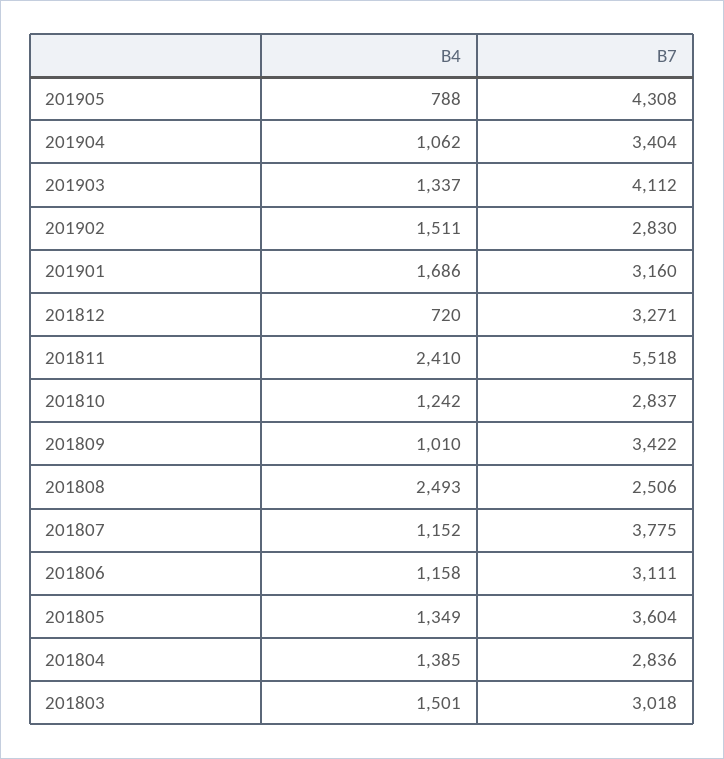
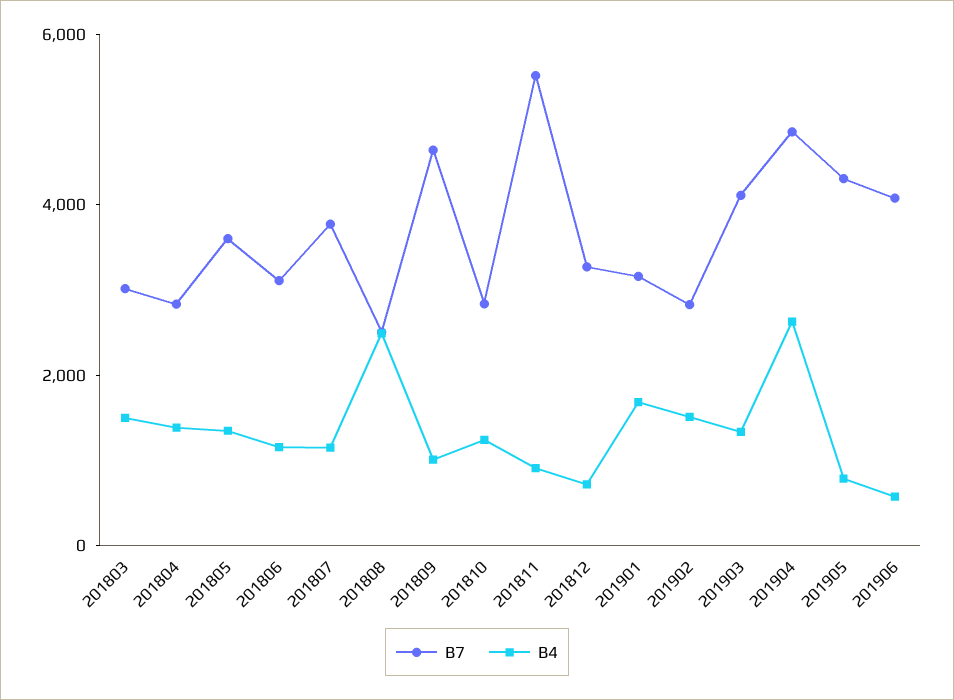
B4, 201904: 1062 -> 2500
B7, 201904: 3404 -> 5000
B4, 201811: 2410 -> 1000
B7, 201809: 3422 -> 4500
B7, 201906: none -> 4000
B4, 201906: none -> 500

